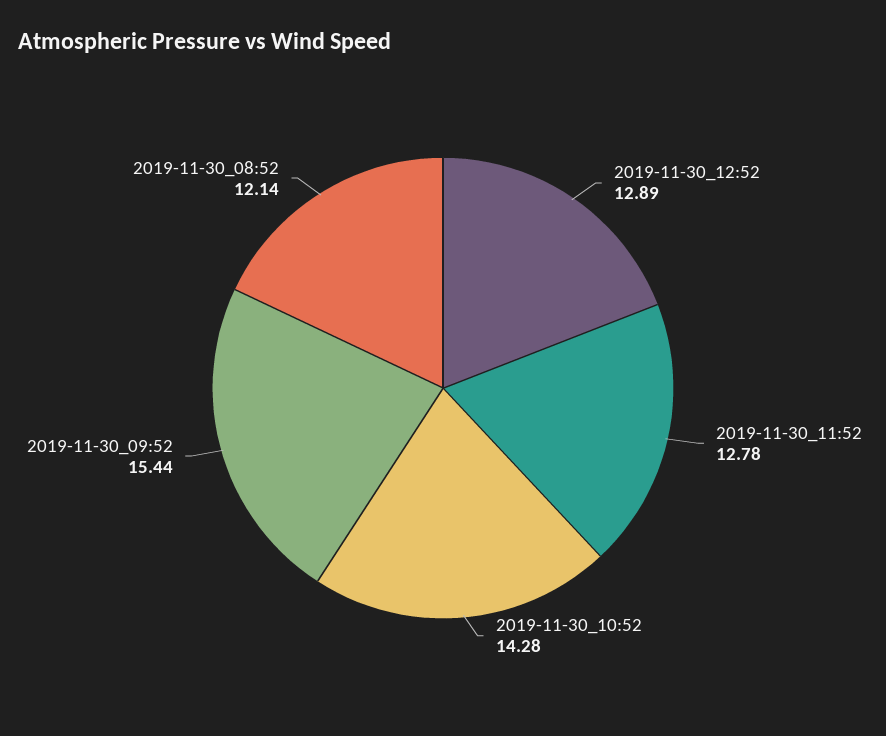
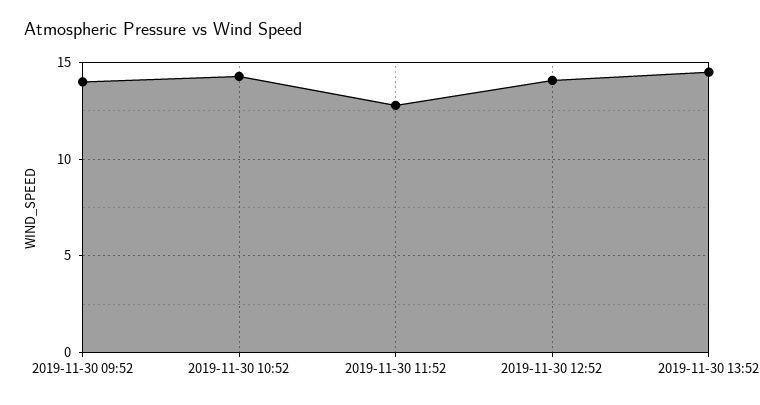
2019-11-30_12:52: 12.89 -> 14
2019-11-30_09:52: 15.44 -> 14
2019-11-30_08:52: 12.14 -> none
2019-11-30 13:52: none -> 14.5

